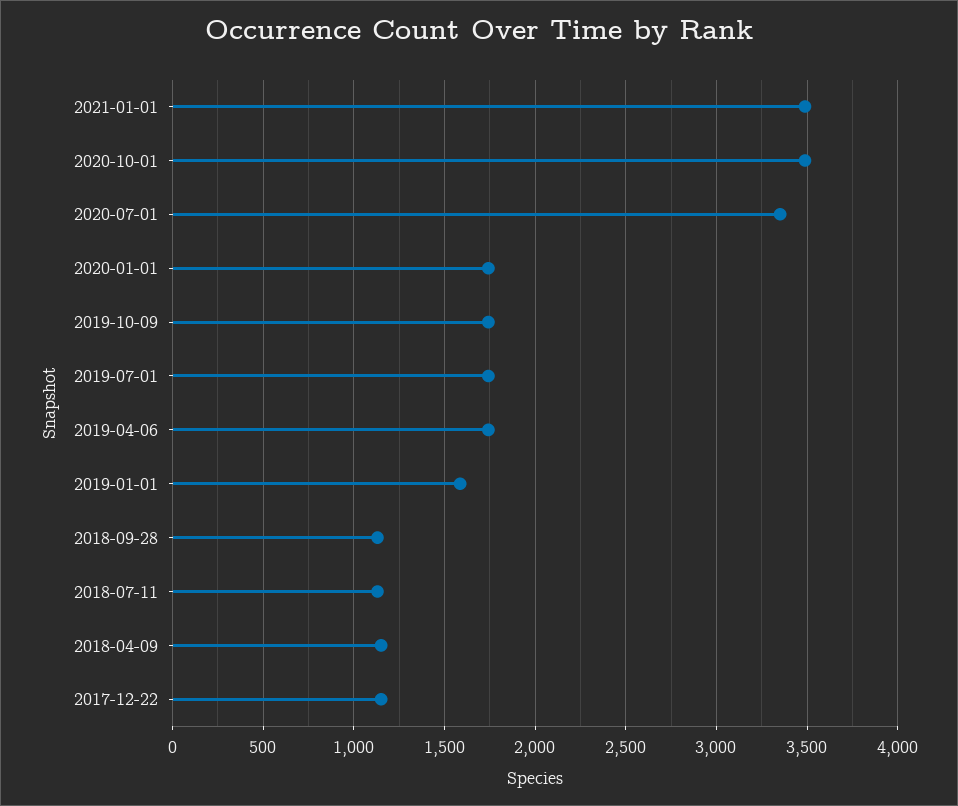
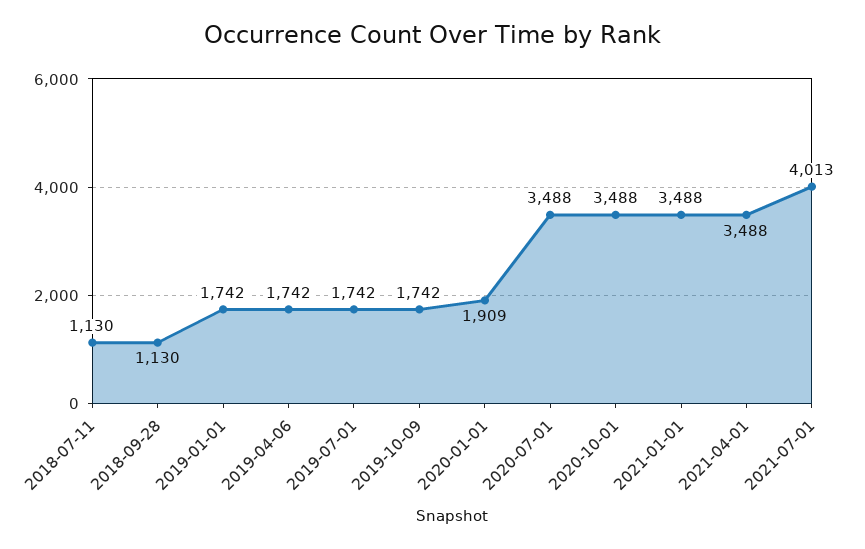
2020-07-01: 3350 -> 3488
2020-01-01: 1750 -> 1909
2019-01-01: 1600 -> 1742
2018-04-09: 1150 -> none
2017-12-22: 1150 -> none
2021-04-01: none -> 3488
2021-07-01: none -> 4013

